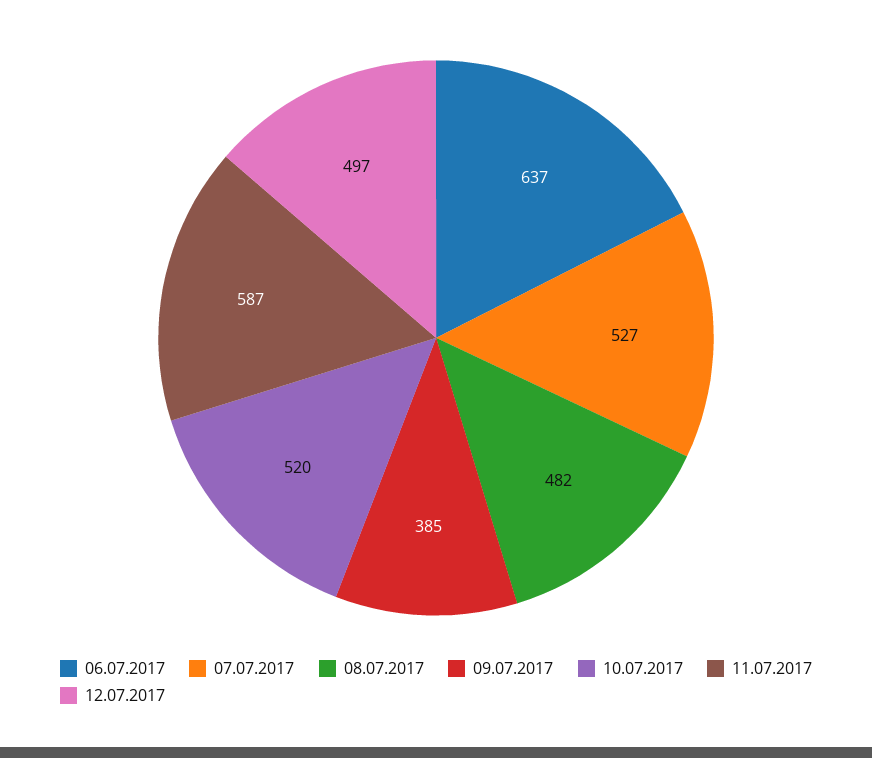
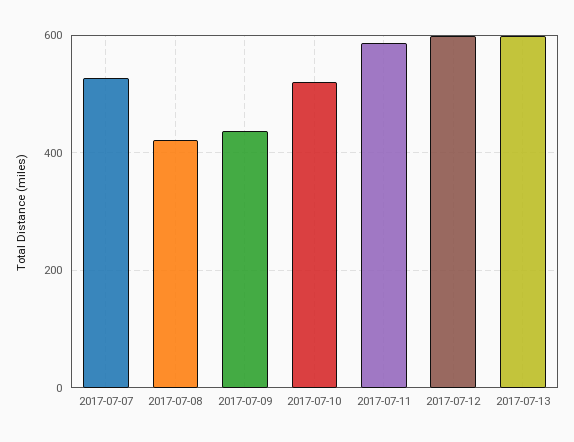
06.07.2017: 637 -> none
08.07.2017: 482 -> 420
09.07.2017: 385 -> 440
12.07.2017: 497 -> 600
2017-07-13: none -> 600

